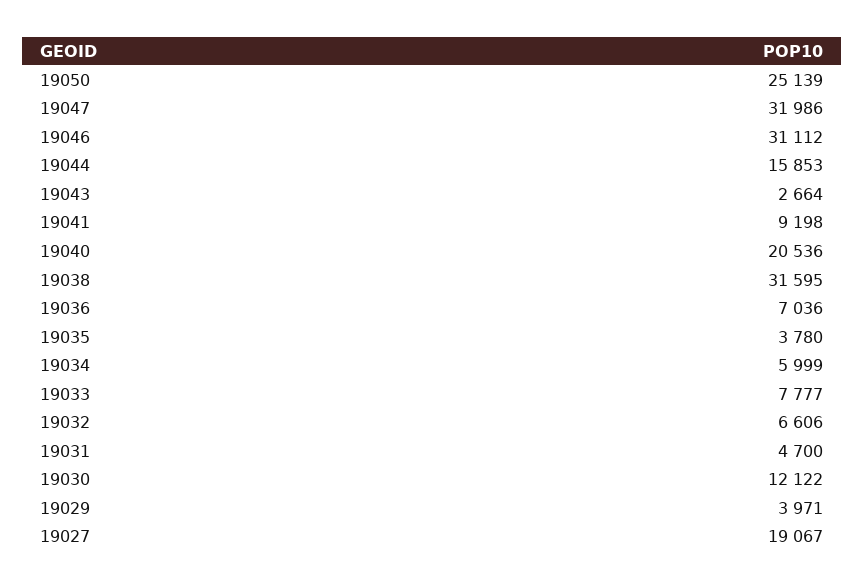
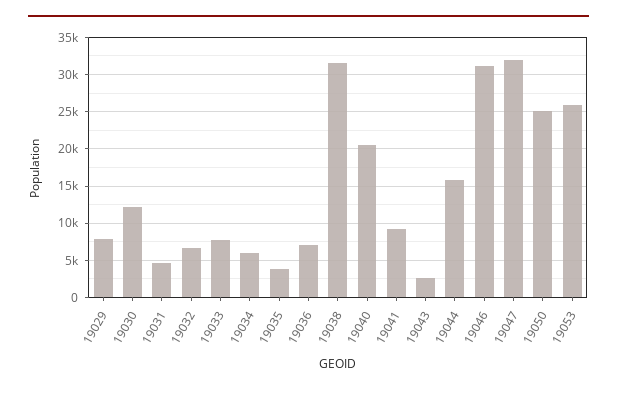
19029: 3971 -> 8000
19027: 19067 -> none
19053: none -> 26000

